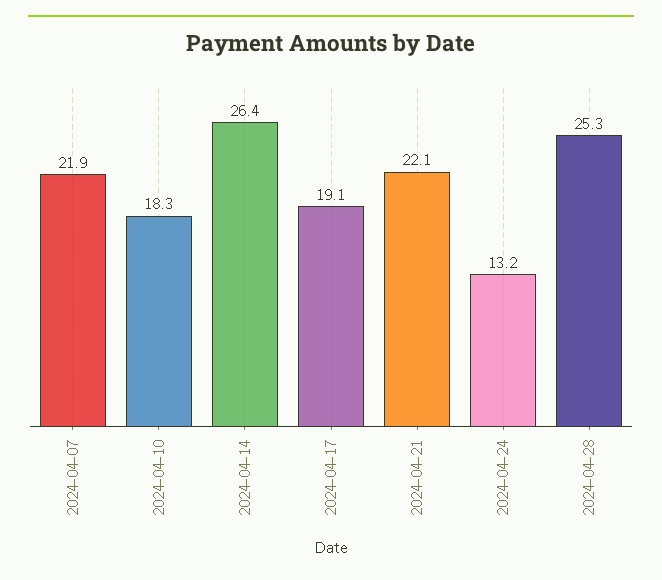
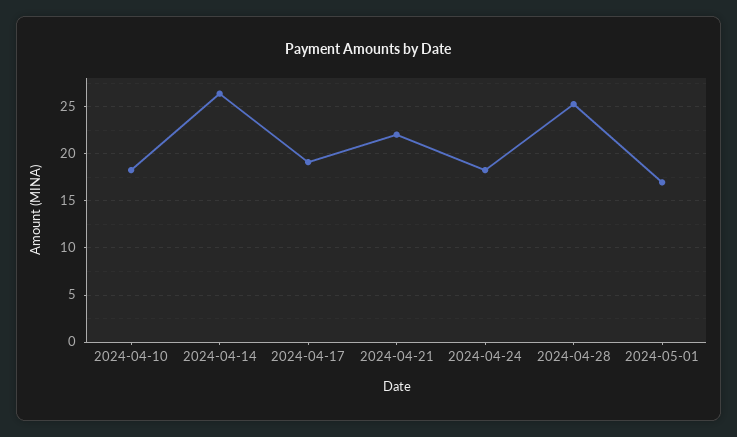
2024-04-07: 21.9 -> none
2024-04-24: 13.2 -> 18
2024-05-01: none -> 17

